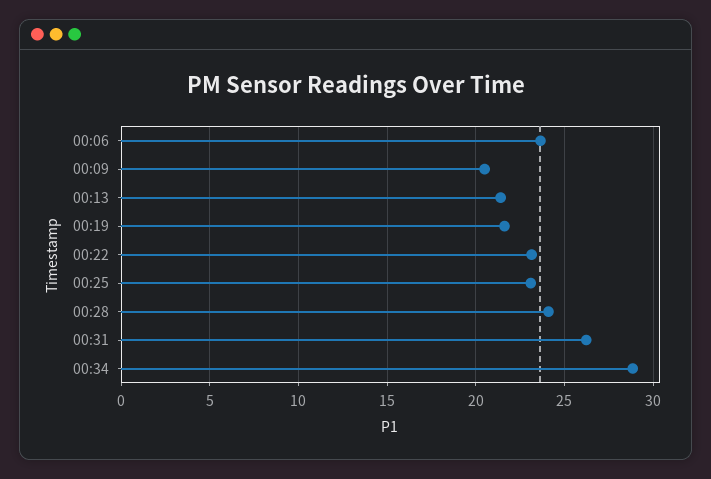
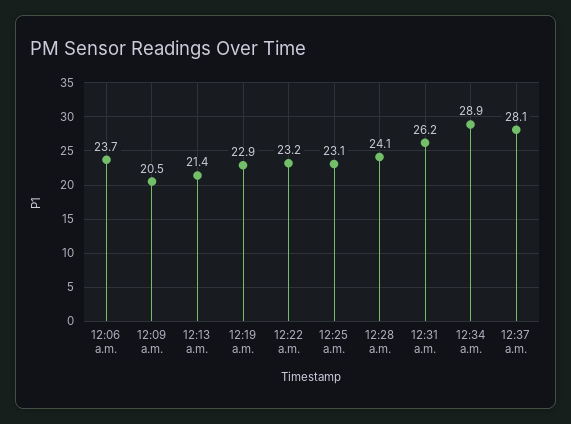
00:19: 21.5 -> 22.9
12:37 a.m.: none -> 28.1

